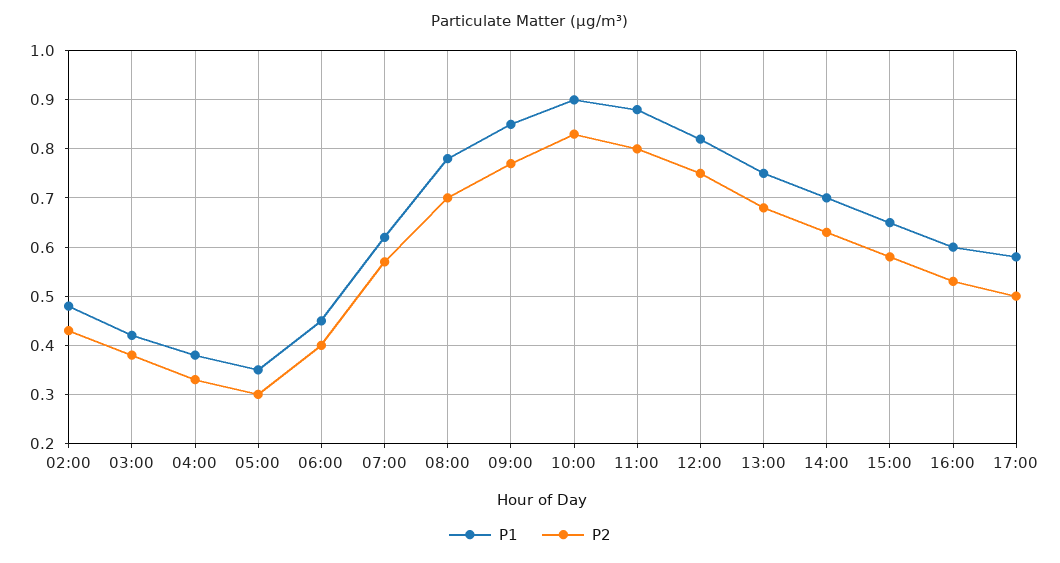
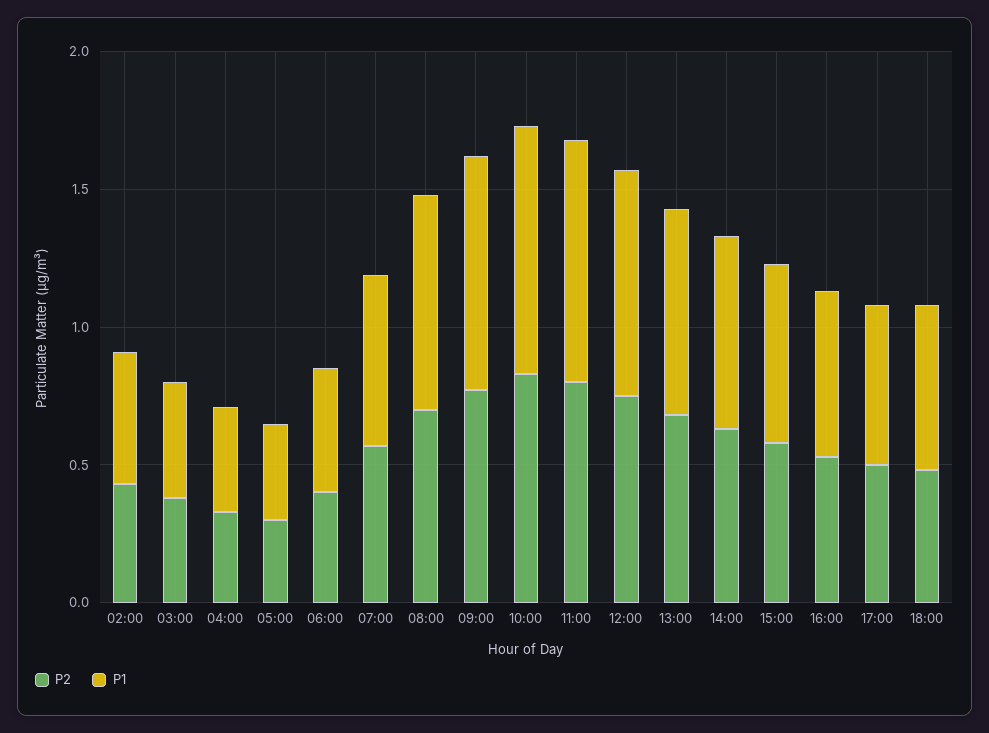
P2, 18:00: none -> 0.5
P1, 18:00: none -> 0.6

